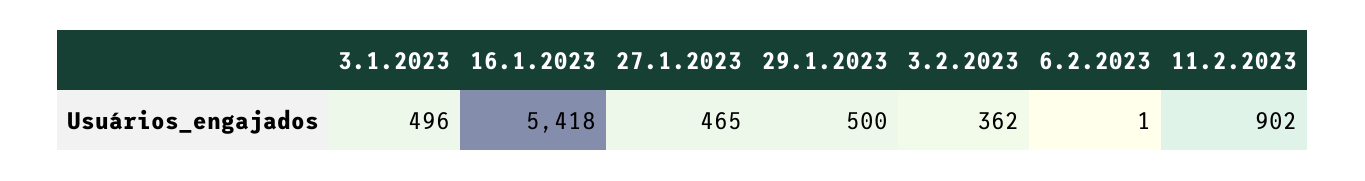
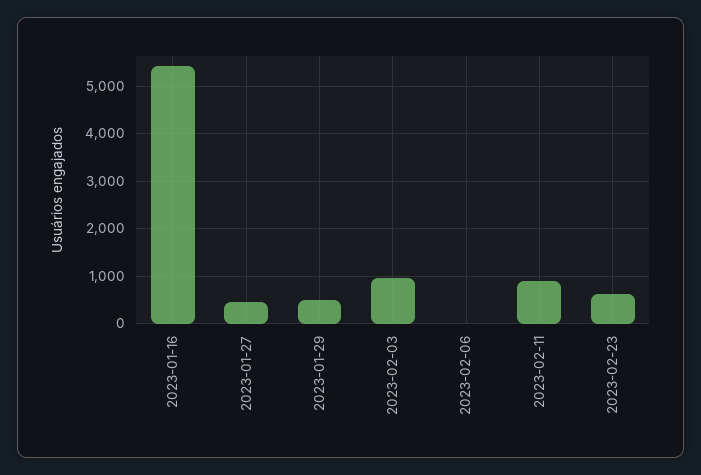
3.1.2023: 496 -> none
3.2.2023: 362 -> 1000
2023-02-23: none -> 600

